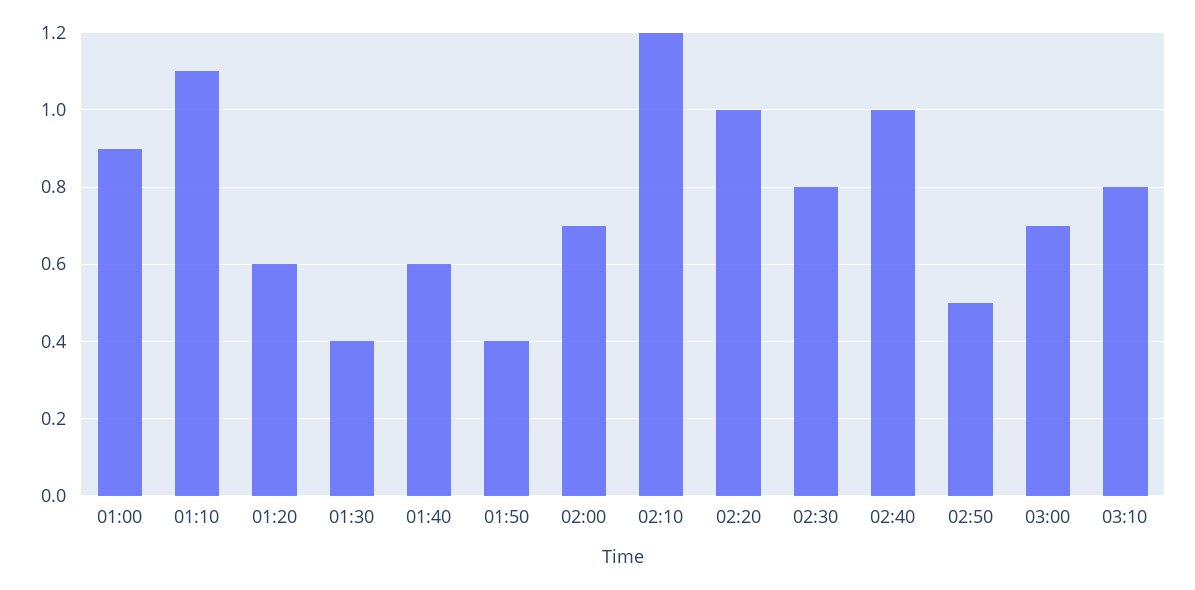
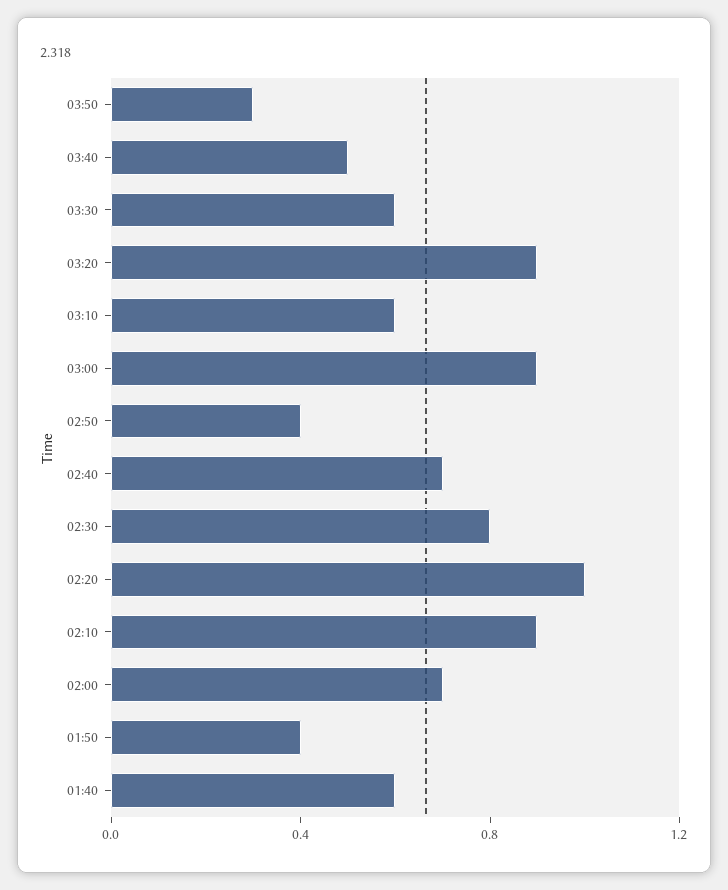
01:00: 0.9 -> none
01:10: 1.1 -> none
01:20: 0.6 -> none
01:30: 0.4 -> none
02:10: 1.2 -> 0.9
02:40: 1 -> 0.7
02:50: 0.5 -> 0.4
03:00: 0.7 -> 0.9
03:10: 0.8 -> 0.6
03:50: none -> 0.3
03:40: none -> 0.5
03:30: none -> 0.6
03:20: none -> 0.9

